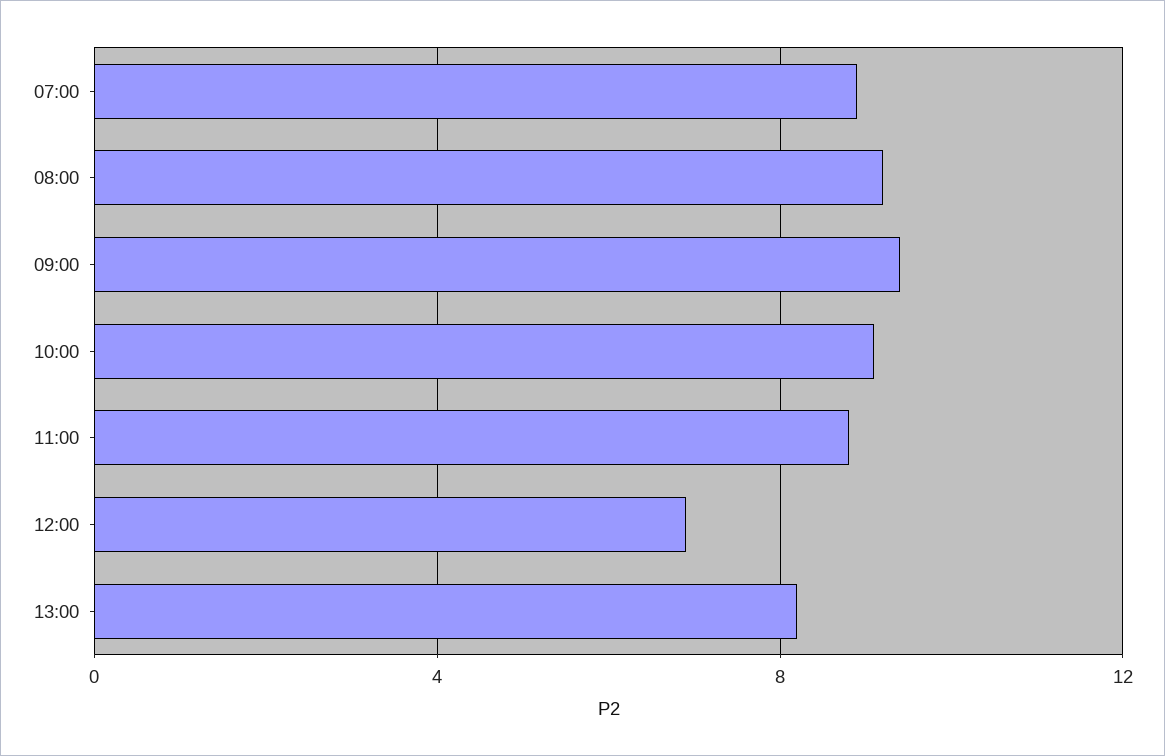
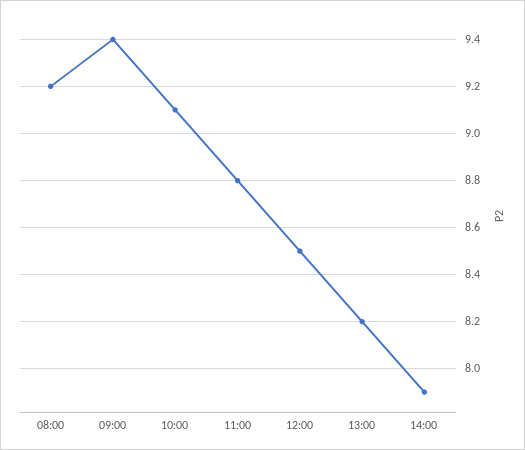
07:00: 9 -> none
12:00: 7 -> 8.5
14:00: none -> 7.9

